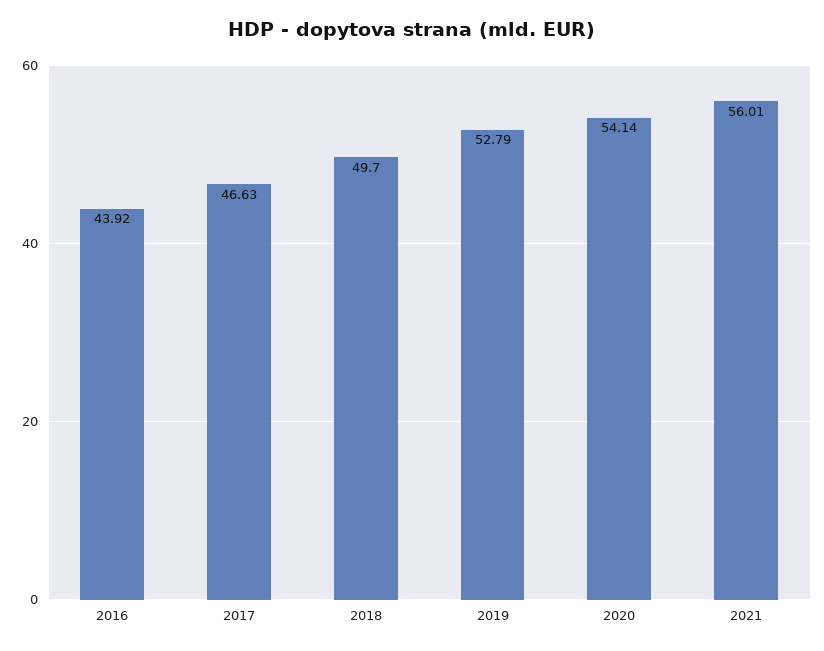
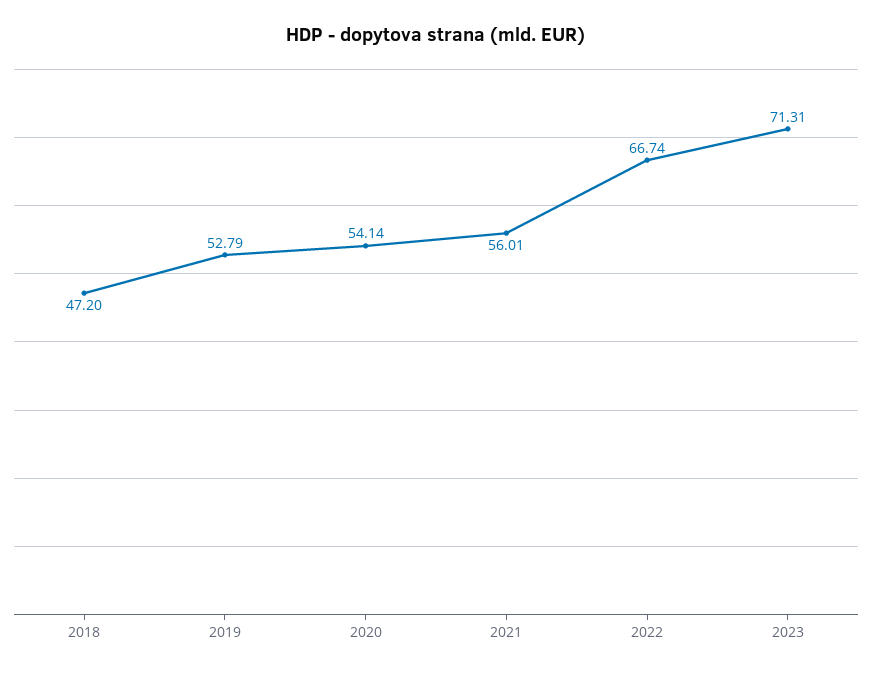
2016: 43.92 -> none
2017: 46.63 -> none
2018: 49.7 -> 47.2
2022: none -> 66.74
2023: none -> 71.31

